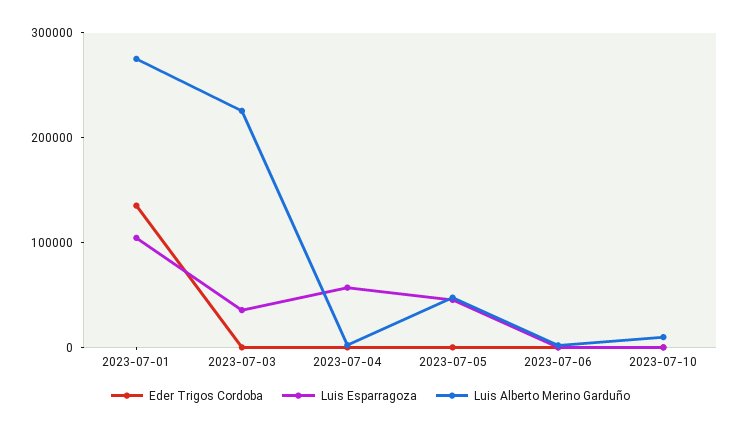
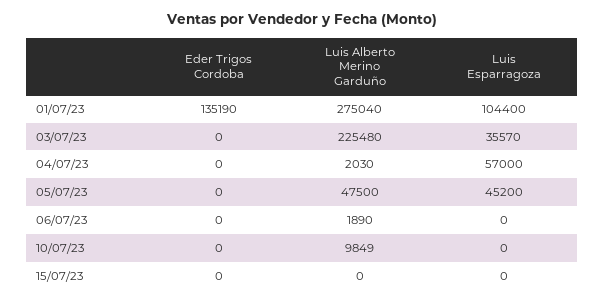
Eder Trigos Cordoba, 15/07/23: none -> 0
Luis Alberto Merino Garduño, 15/07/23: none -> 0
Luis Esparragoza, 15/07/23: none -> 0

